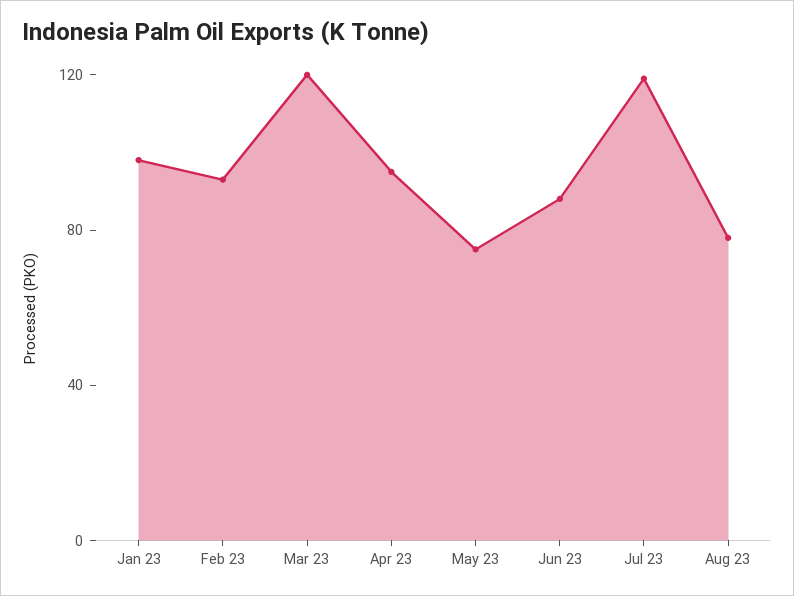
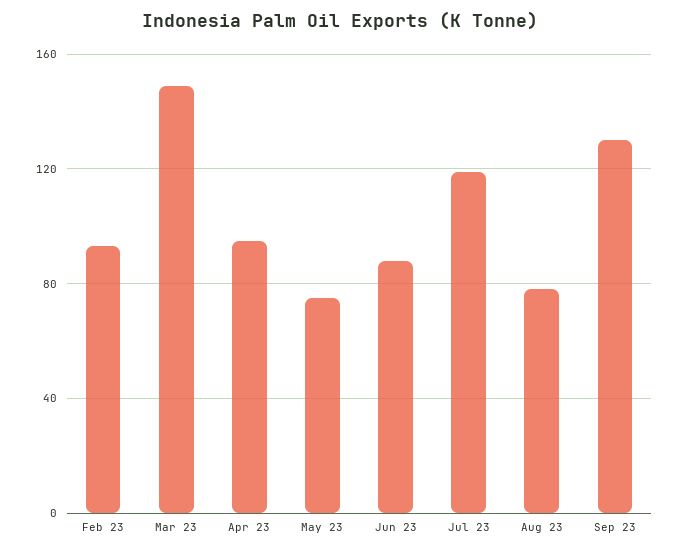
Jan 23: 100 -> none
Mar 23: 120 -> 150
Sep 23: none -> 130

